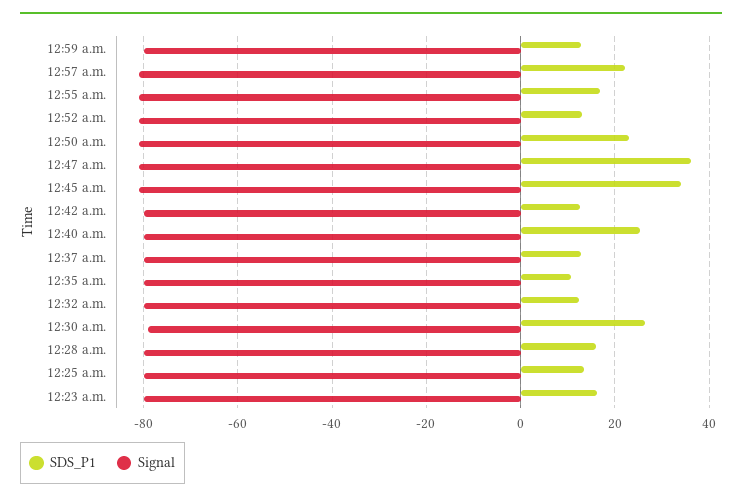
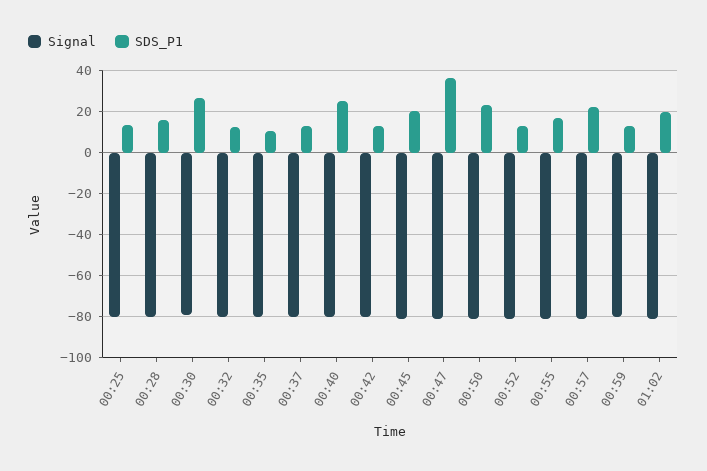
SDS_P1, 12:45 a.m.: 34 -> 20
SDS_P1, 12:23 a.m.: 16 -> none
Signal, 12:23 a.m.: -80 -> none
Signal, 01:02: none -> -80
SDS_P1, 01:02: none -> 20

